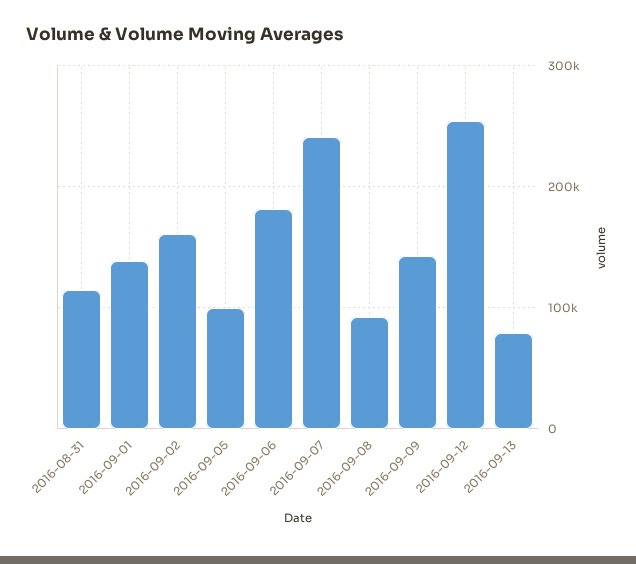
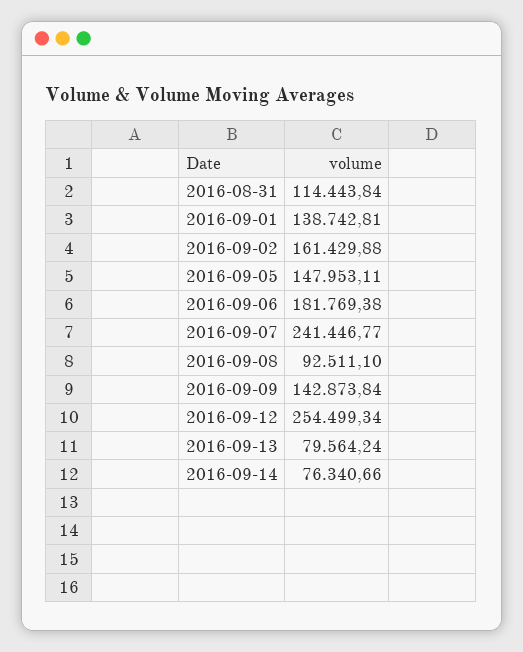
2016-09-05: 100000 -> 147953.11
2016-09-14: none -> 76340.66

